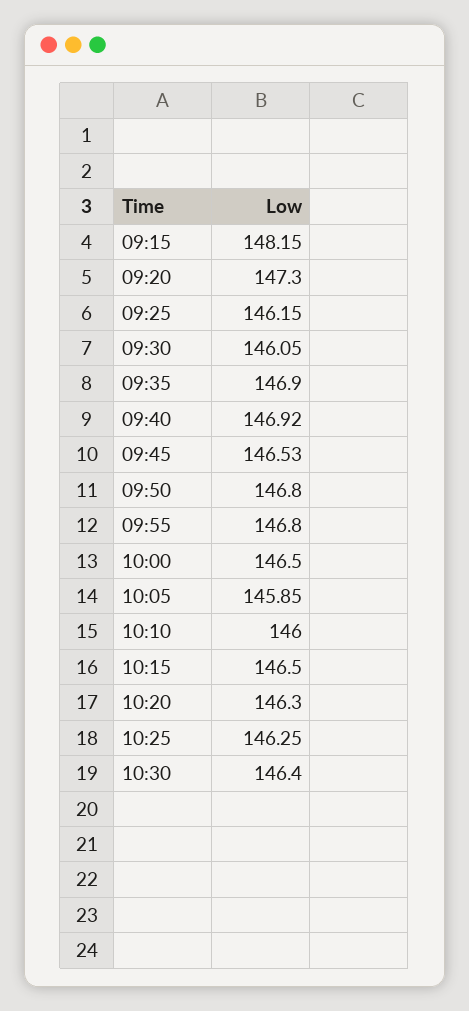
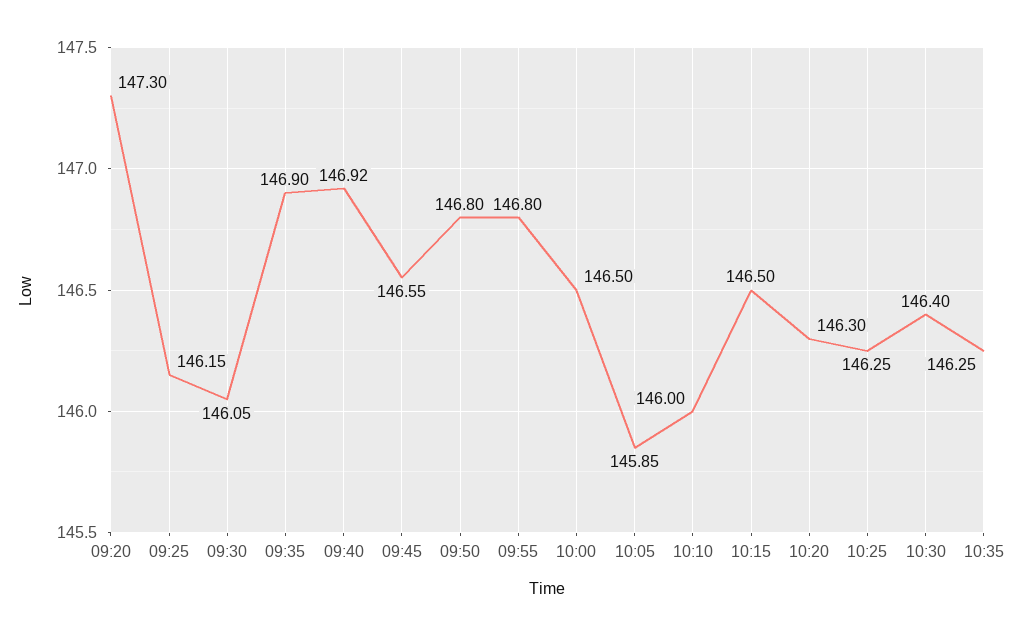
09:15: 148.15 -> none
09:45: 146.53 -> 146.55
10:35: none -> 146.25

